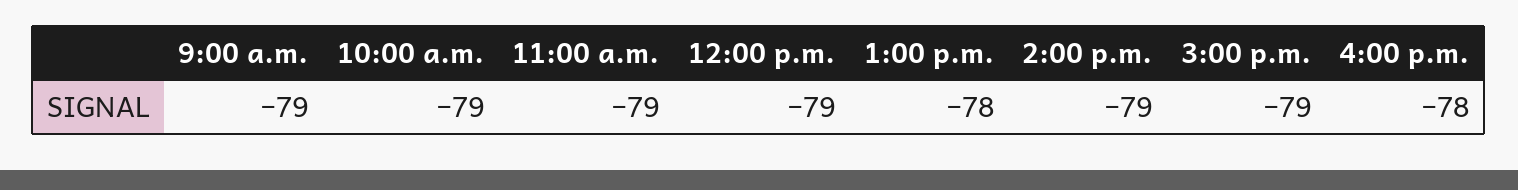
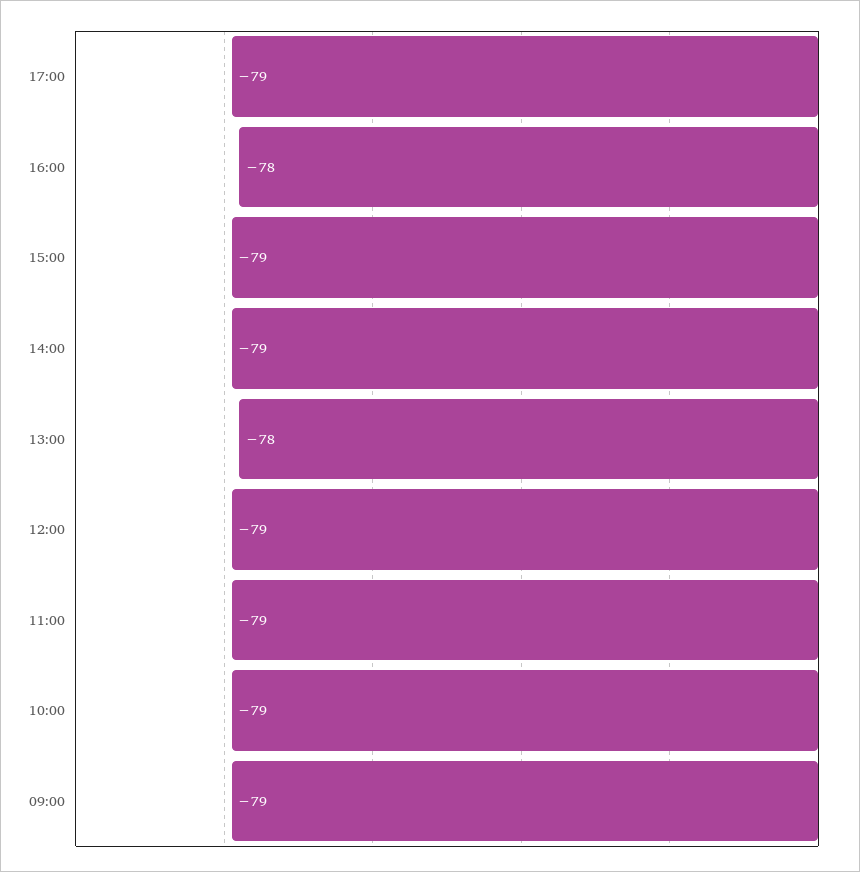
17:00: none -> -79

